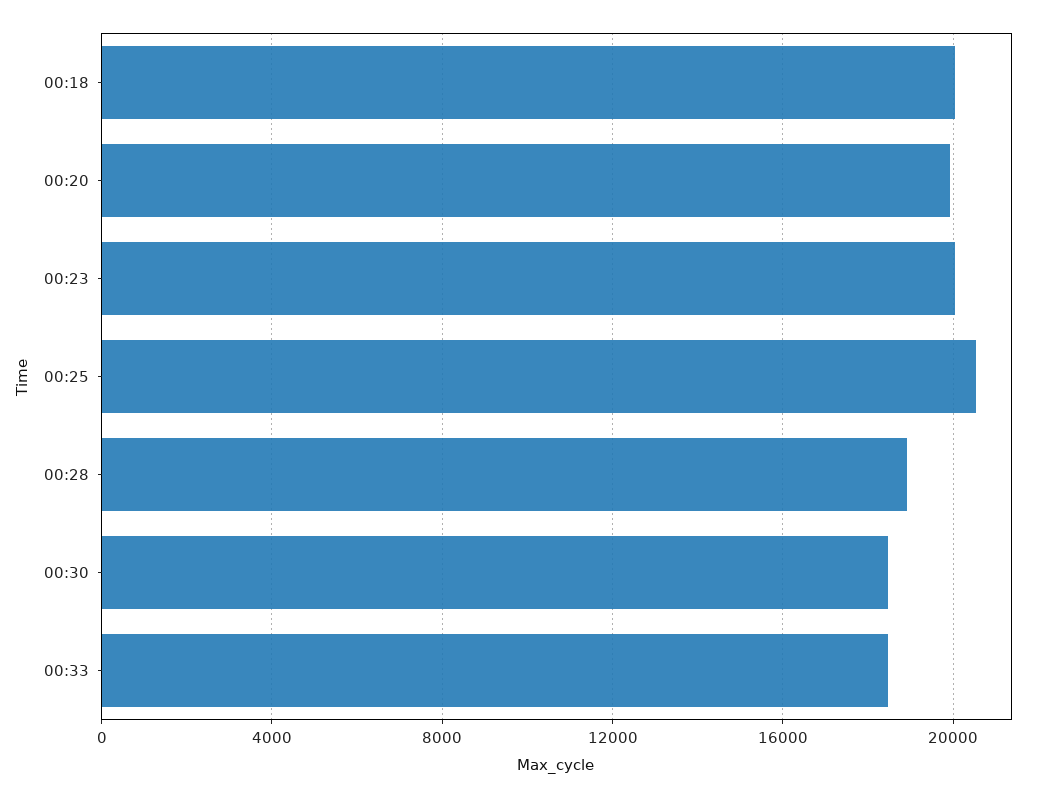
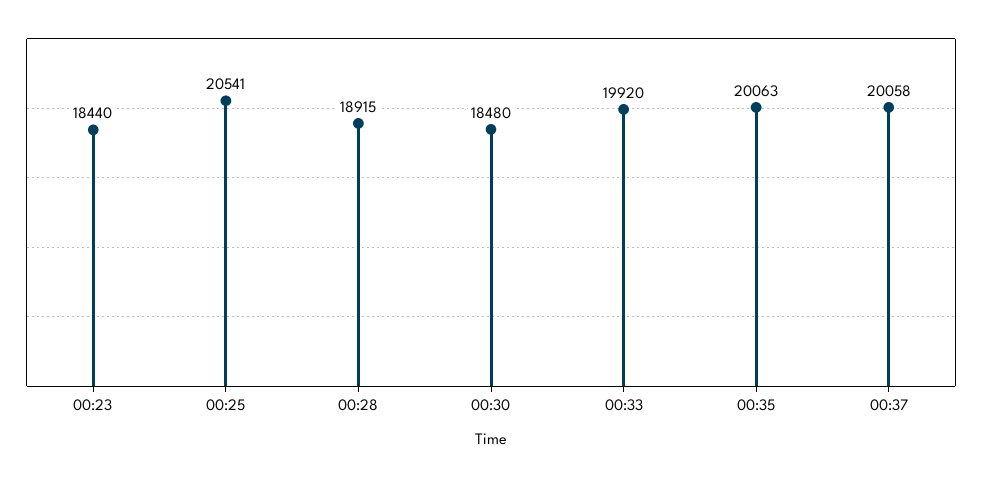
00:18: 20000 -> none
00:20: 20000 -> none
00:23: 20000 -> 18440
00:33: 18500 -> 19920
00:35: none -> 20063
00:37: none -> 20058

